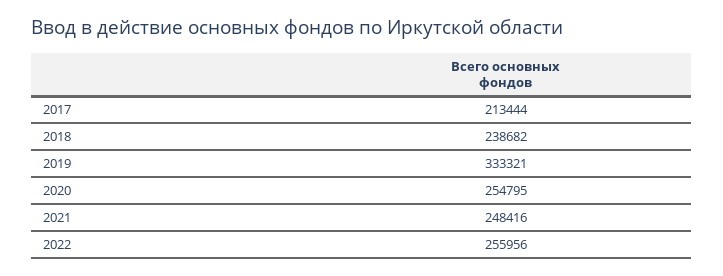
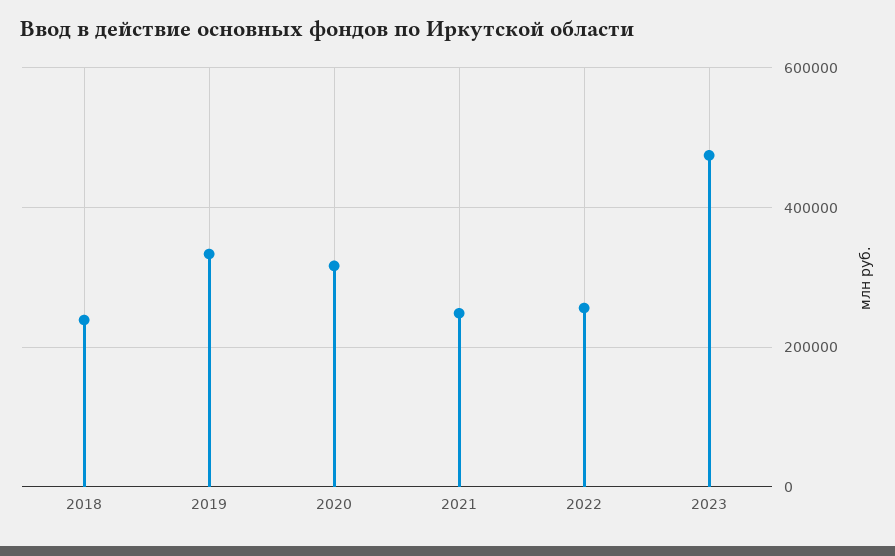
2017: 213444 -> none
2020: 254795 -> 320000
2023: none -> 480000

